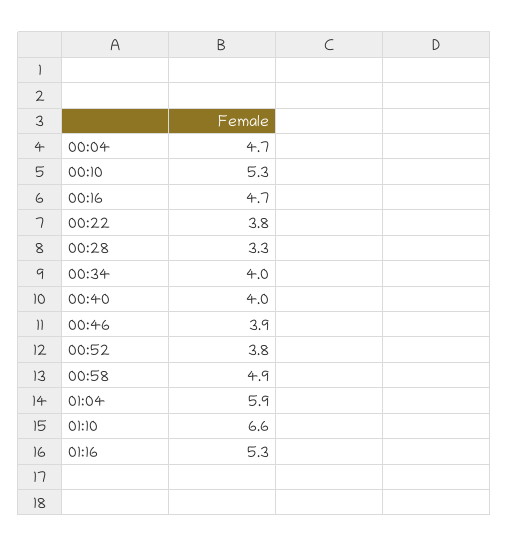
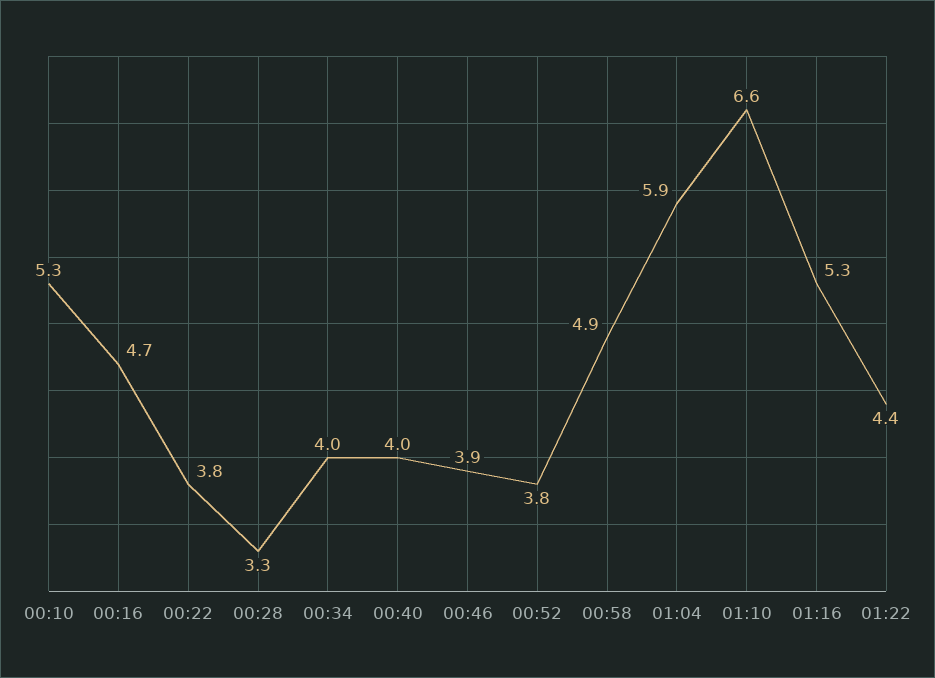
00:04: 4.7 -> none
01:22: none -> 4.4

